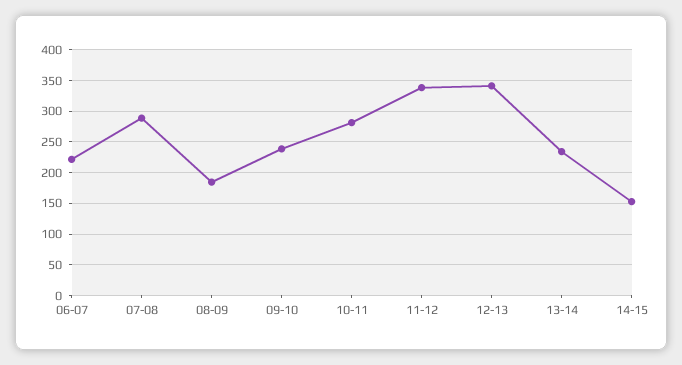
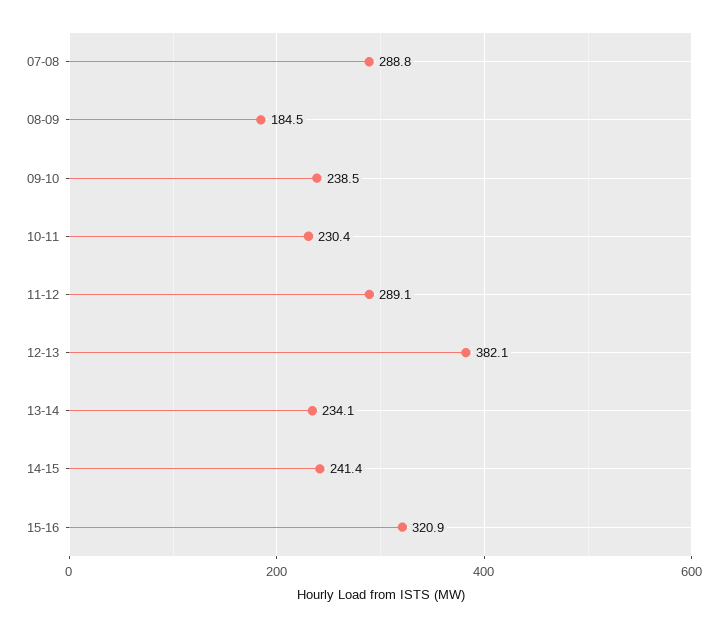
06-07: 220 -> none
10-11: 280 -> 230.4
11-12: 340 -> 289.1
12-13: 340 -> 382.1
14-15: 150 -> 241.4
15-16: none -> 320.9

